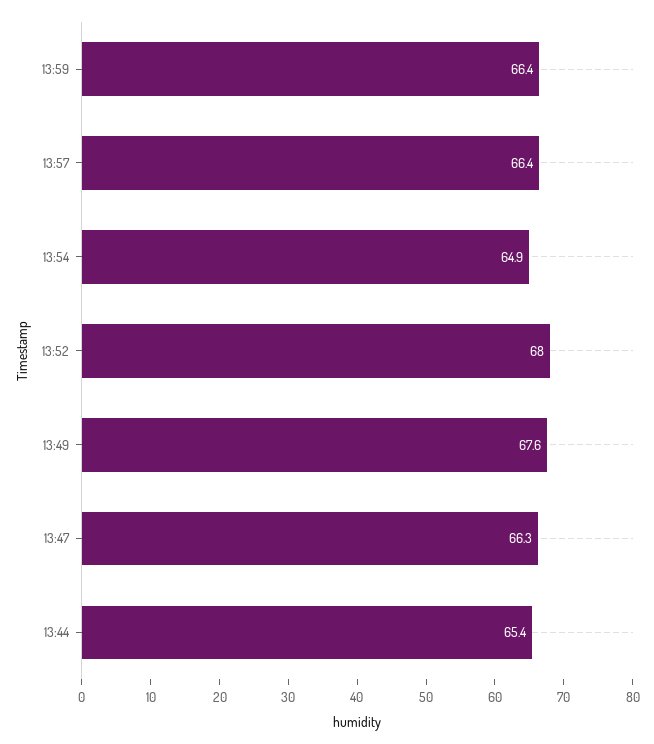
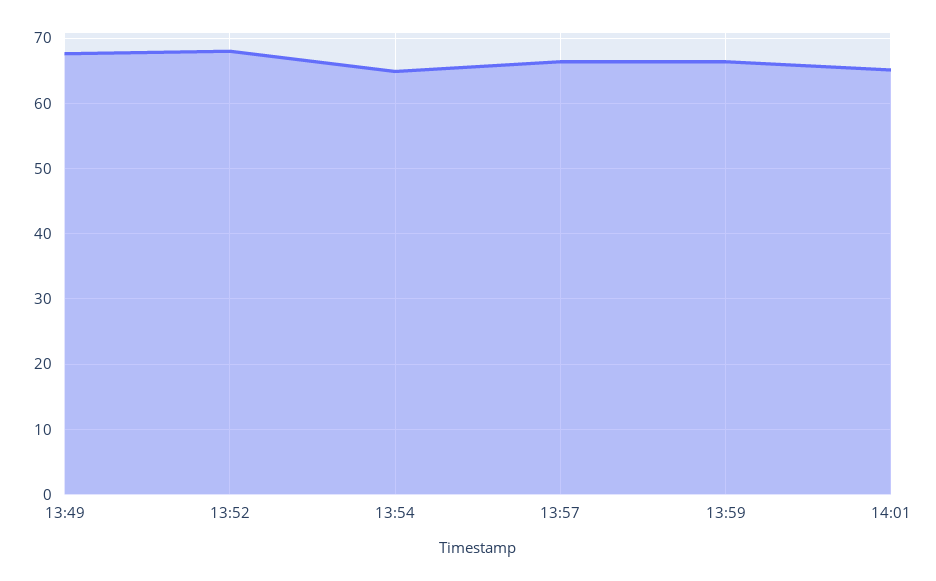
13:47: 66.3 -> none
13:44: 65.4 -> none
14:01: none -> 65

